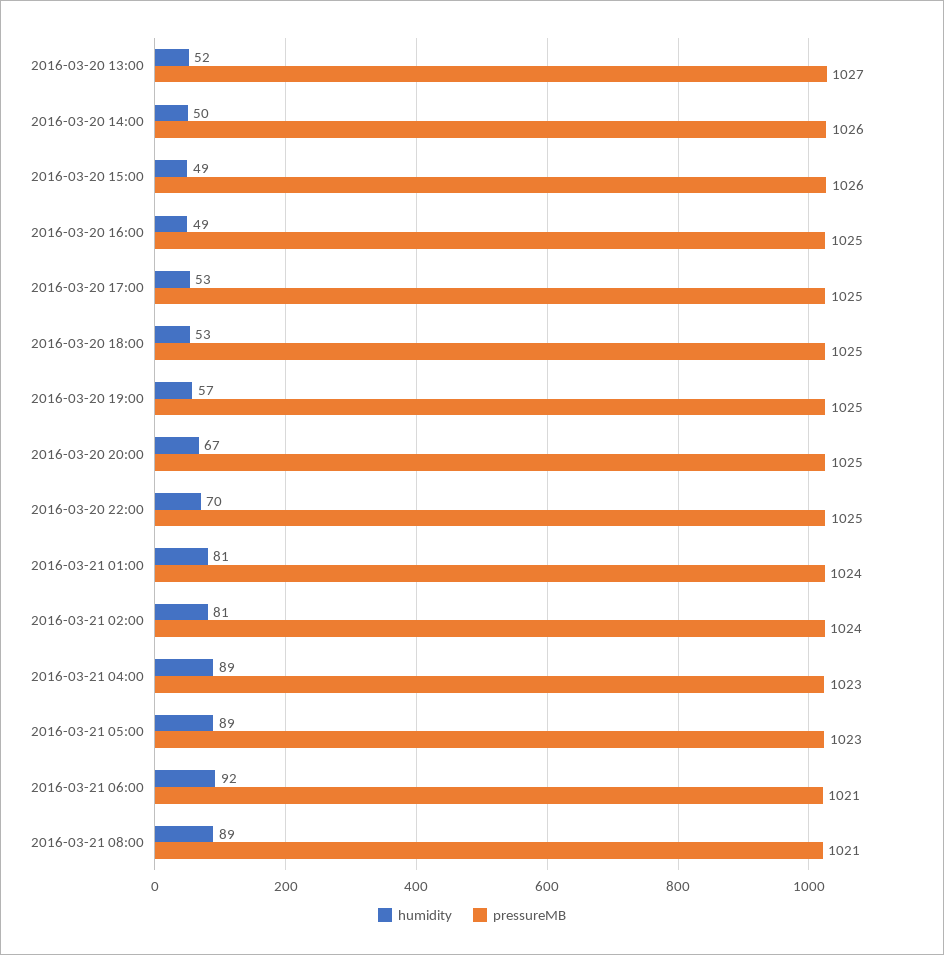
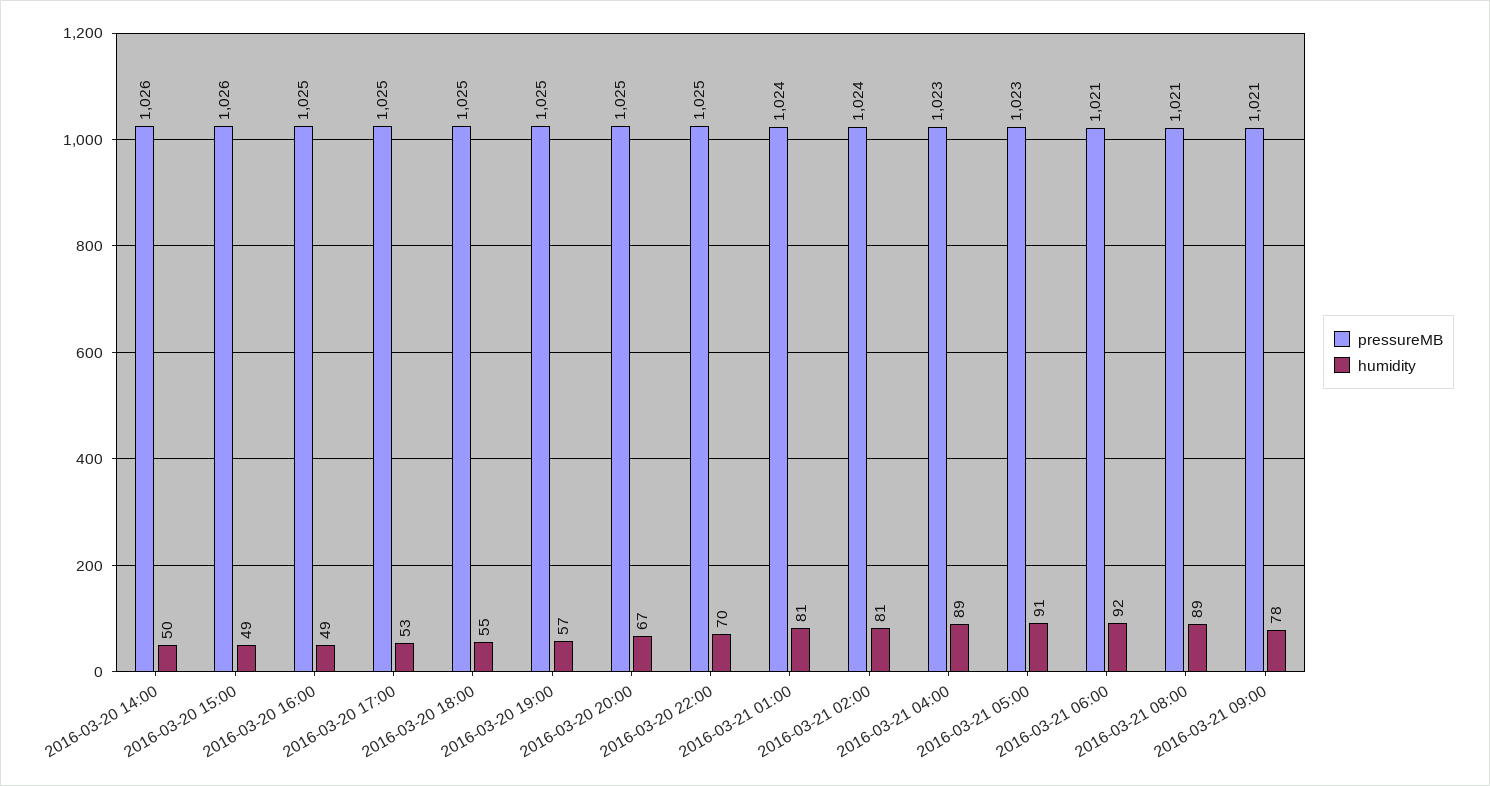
humidity, 2016-03-20 13:00: 52 -> none
pressureMB, 2016-03-20 13:00: 1027 -> none
humidity, 2016-03-20 18:00: 53 -> 55
humidity, 2016-03-21 05:00: 89 -> 91
pressureMB, 2016-03-21 09:00: none -> 1021
humidity, 2016-03-21 09:00: none -> 78

